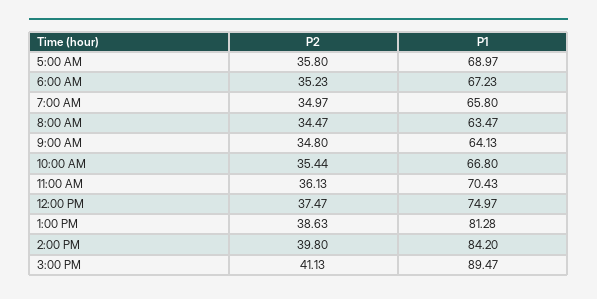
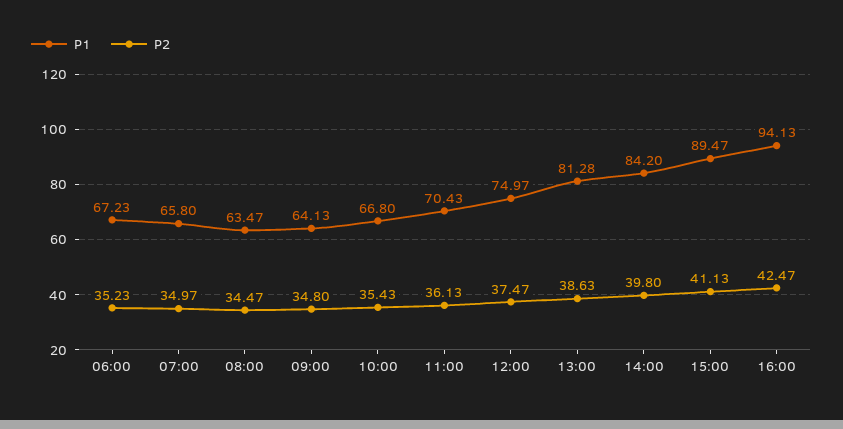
P2, 5:00 AM: 35.8 -> none
P1, 5:00 AM: 68.97 -> none
P2, 10:00 AM: 35.44 -> 35.43
P1, 16:00: none -> 94.13
P2, 16:00: none -> 42.47

